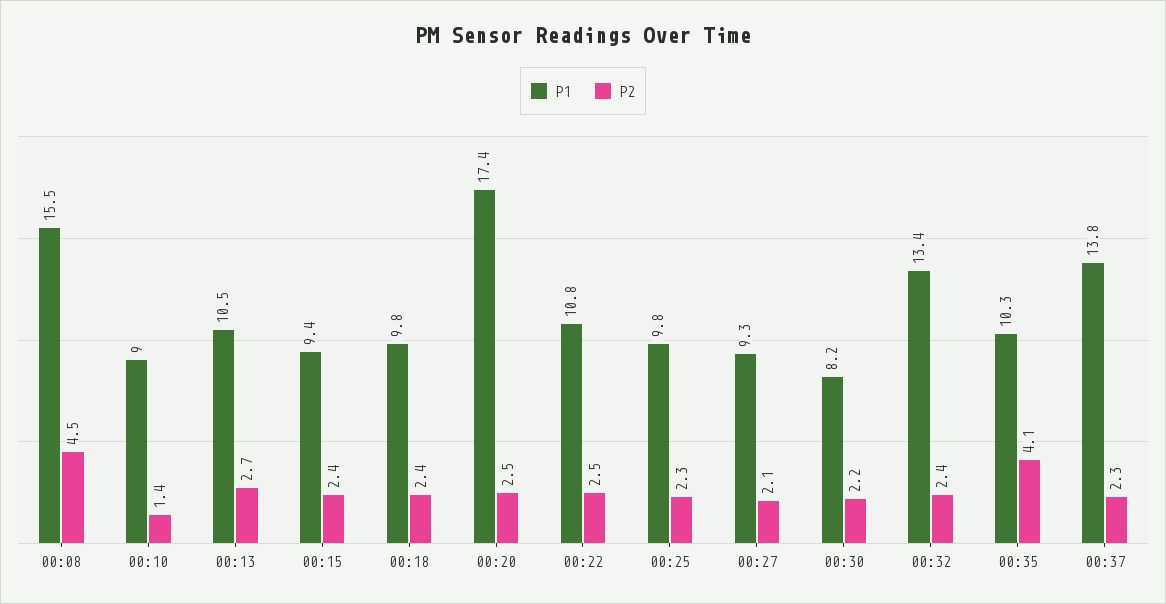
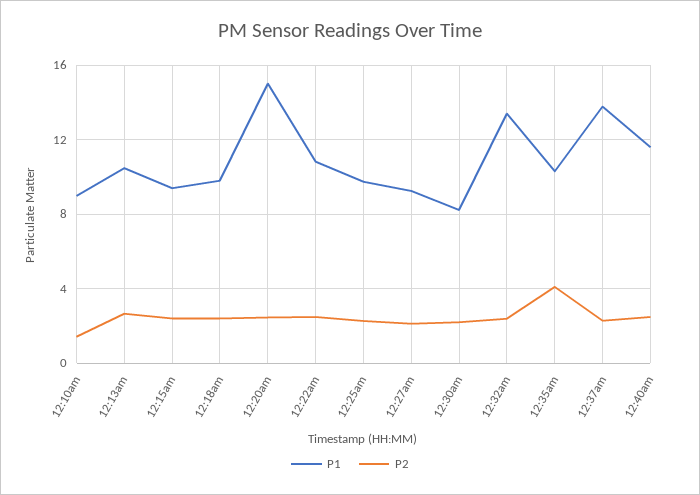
P1, 00:08: 15.5 -> none
P2, 00:08: 4.5 -> none
P1, 00:20: 17.4 -> 15
P1, 12:40am: none -> 11.5
P2, 12:40am: none -> 2.5

